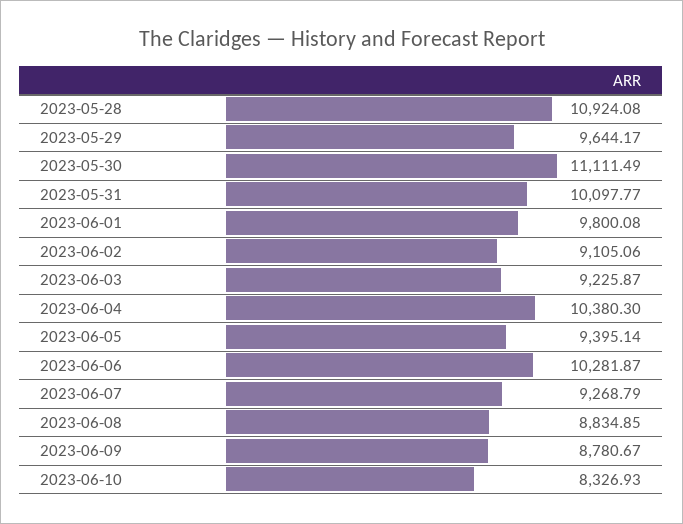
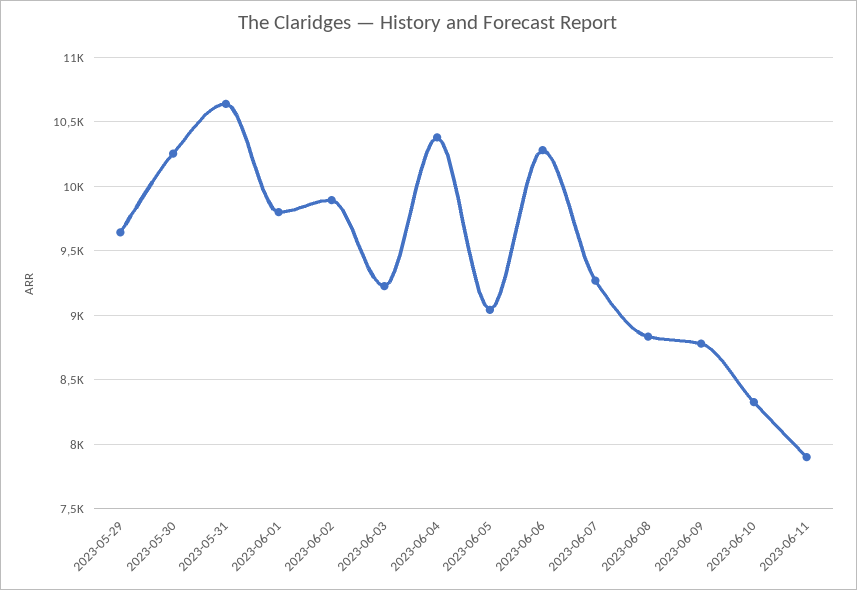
2023-05-28: 10924.08 -> none
2023-05-30: 11111.49 -> 10250
2023-05-31: 10097.77 -> 10650
2023-06-02: 9105.06 -> 9900
2023-06-05: 9395.14 -> 9050
2023-06-11: none -> 7900

